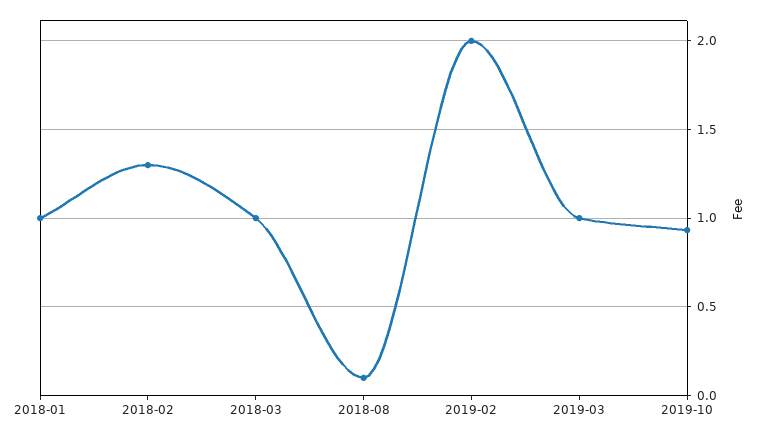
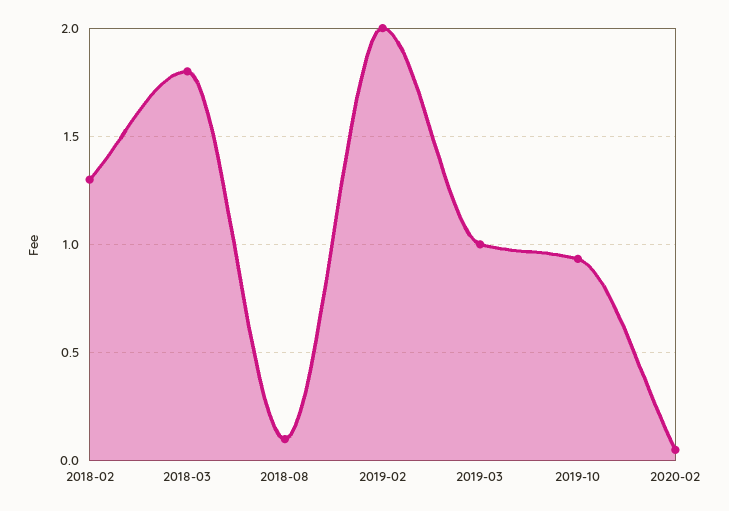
2018-01: 1 -> none
2018-03: 1 -> 1.8
2020-02: none -> 0.05

